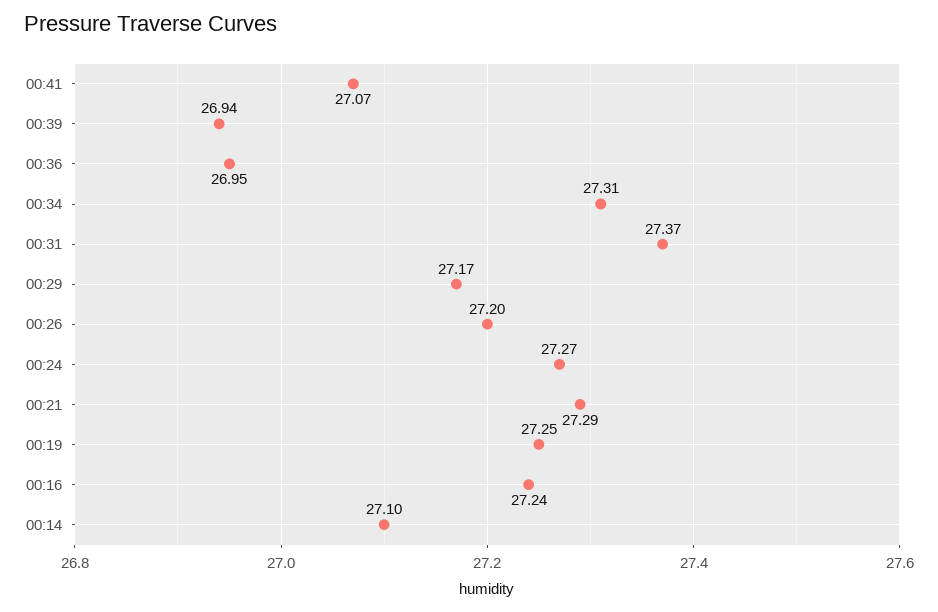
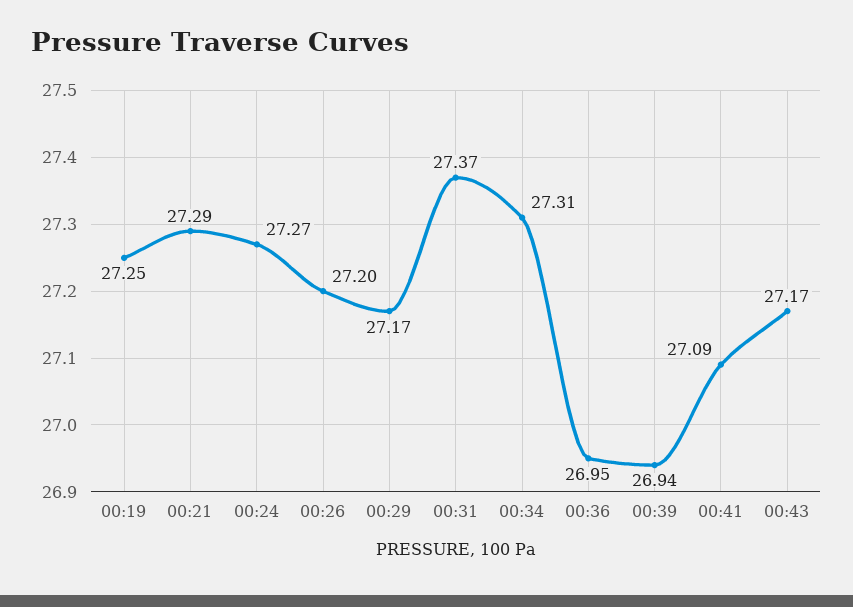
00:41: 27.07 -> 27.09
00:16: 27.24 -> none
00:14: 27.1 -> none
00:43: none -> 27.17

